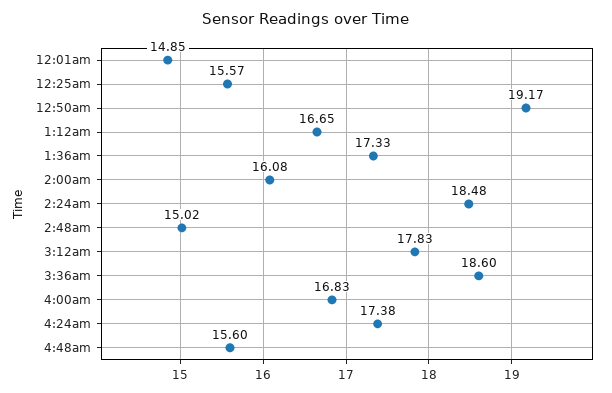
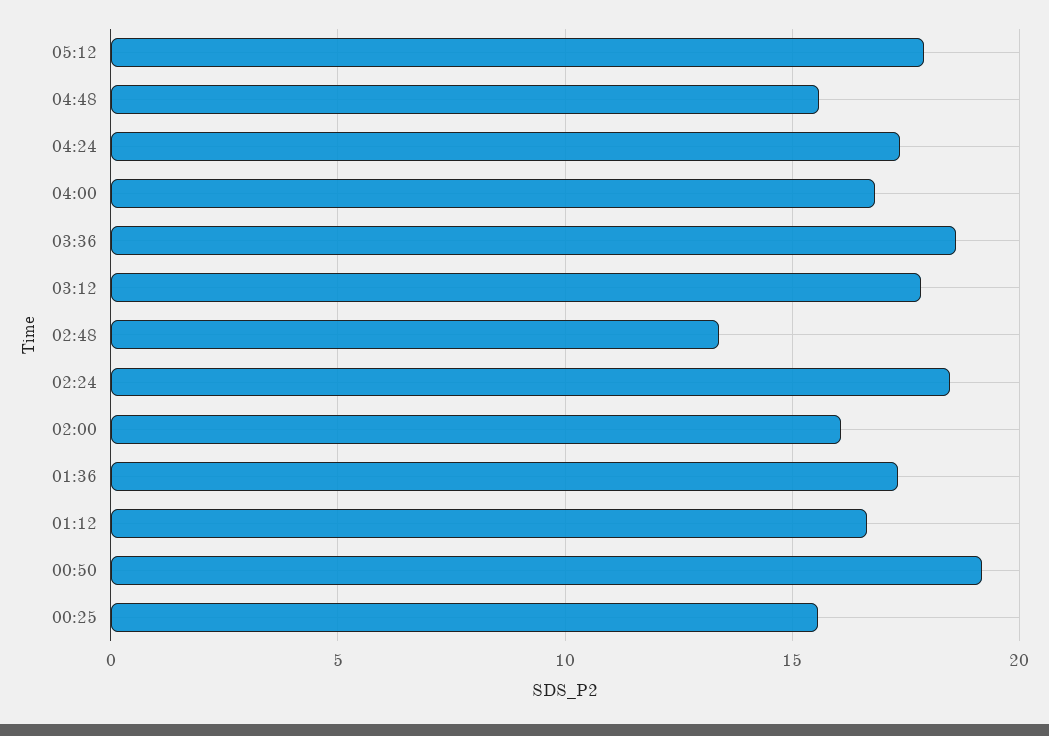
12:01am: 14.85 -> none
2:48am: 15.02 -> 13.5
05:12: none -> 18

